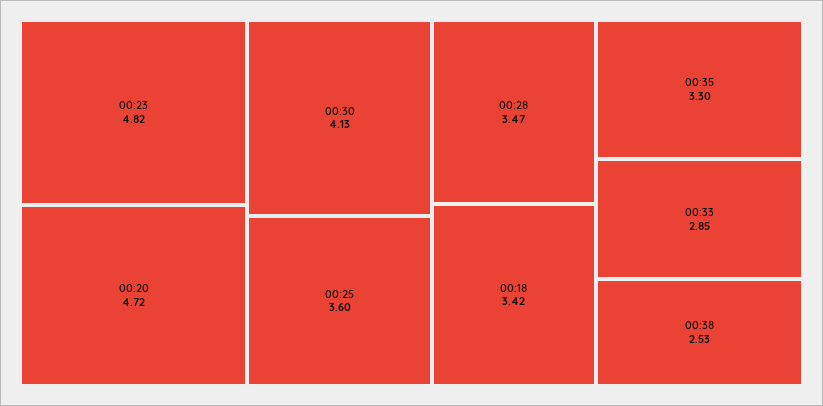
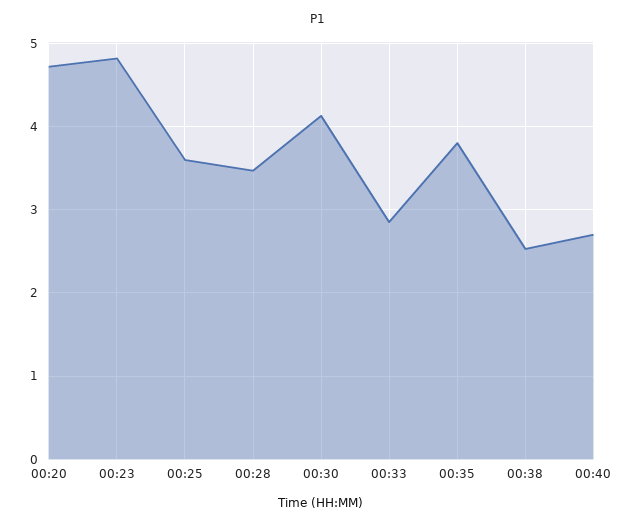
00:18: 3.42 -> none
00:35: 3.3 -> 3.8
00:40: none -> 2.7

